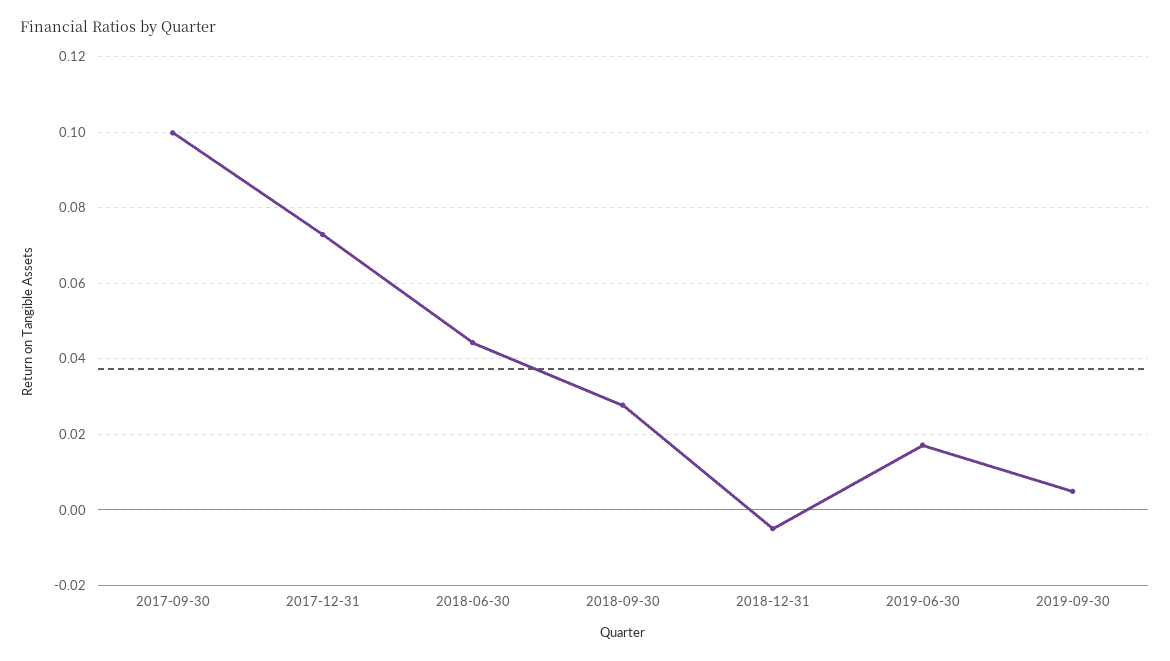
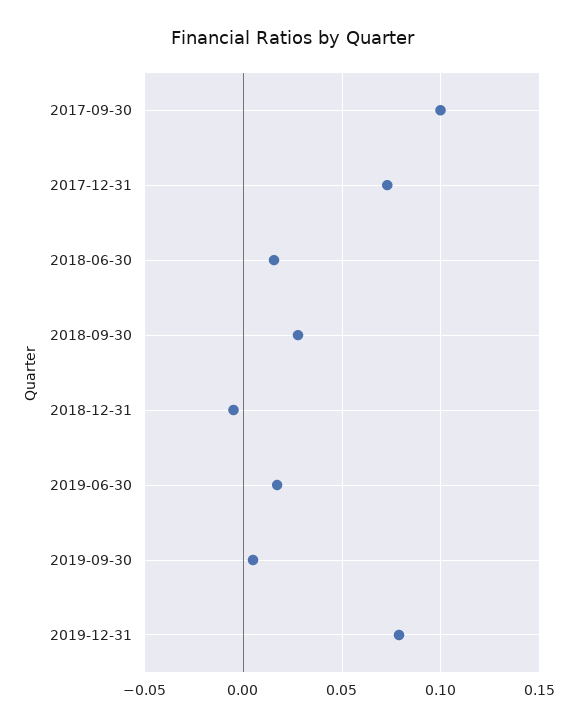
2018-06-30: 0.044 -> 0.015
2019-12-31: none -> 0.08

